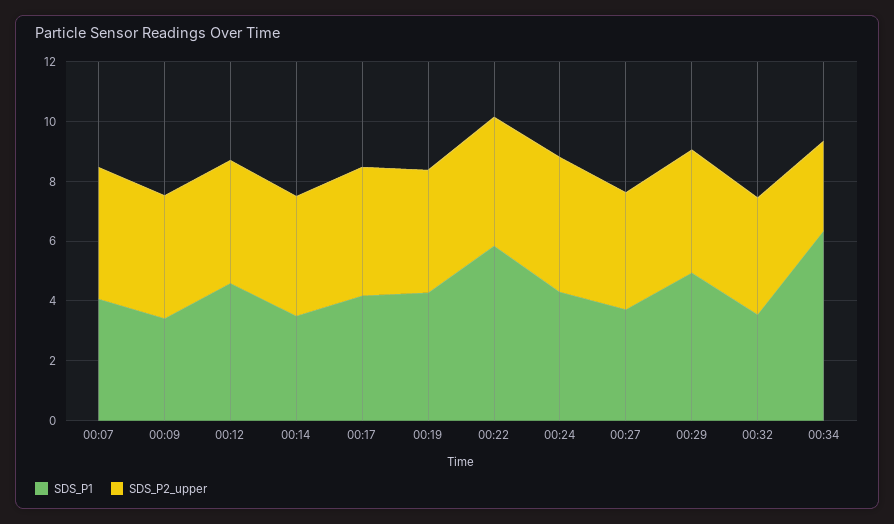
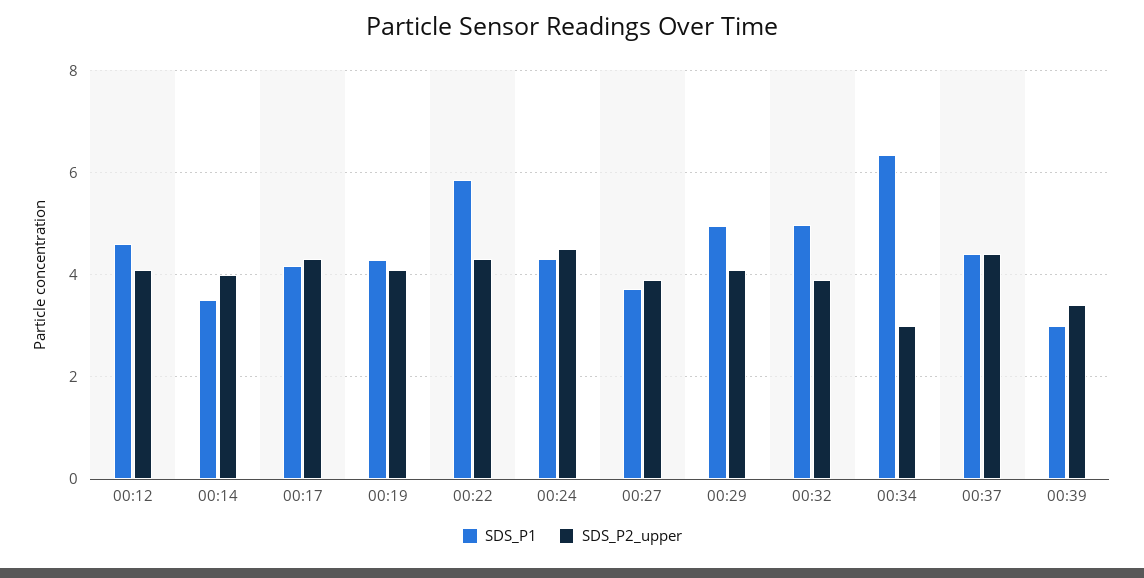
SDS_P1, 00:07: 4 -> none
SDS_P2_upper, 00:07: 4.5 -> none
SDS_P1, 00:09: 3.5 -> none
SDS_P2_upper, 00:09: 4 -> none
SDS_P1, 00:32: 3.5 -> 5
SDS_P1, 00:37: none -> 4.4
SDS_P2_upper, 00:37: none -> 4.4
SDS_P1, 00:39: none -> 3
SDS_P2_upper, 00:39: none -> 3.4

